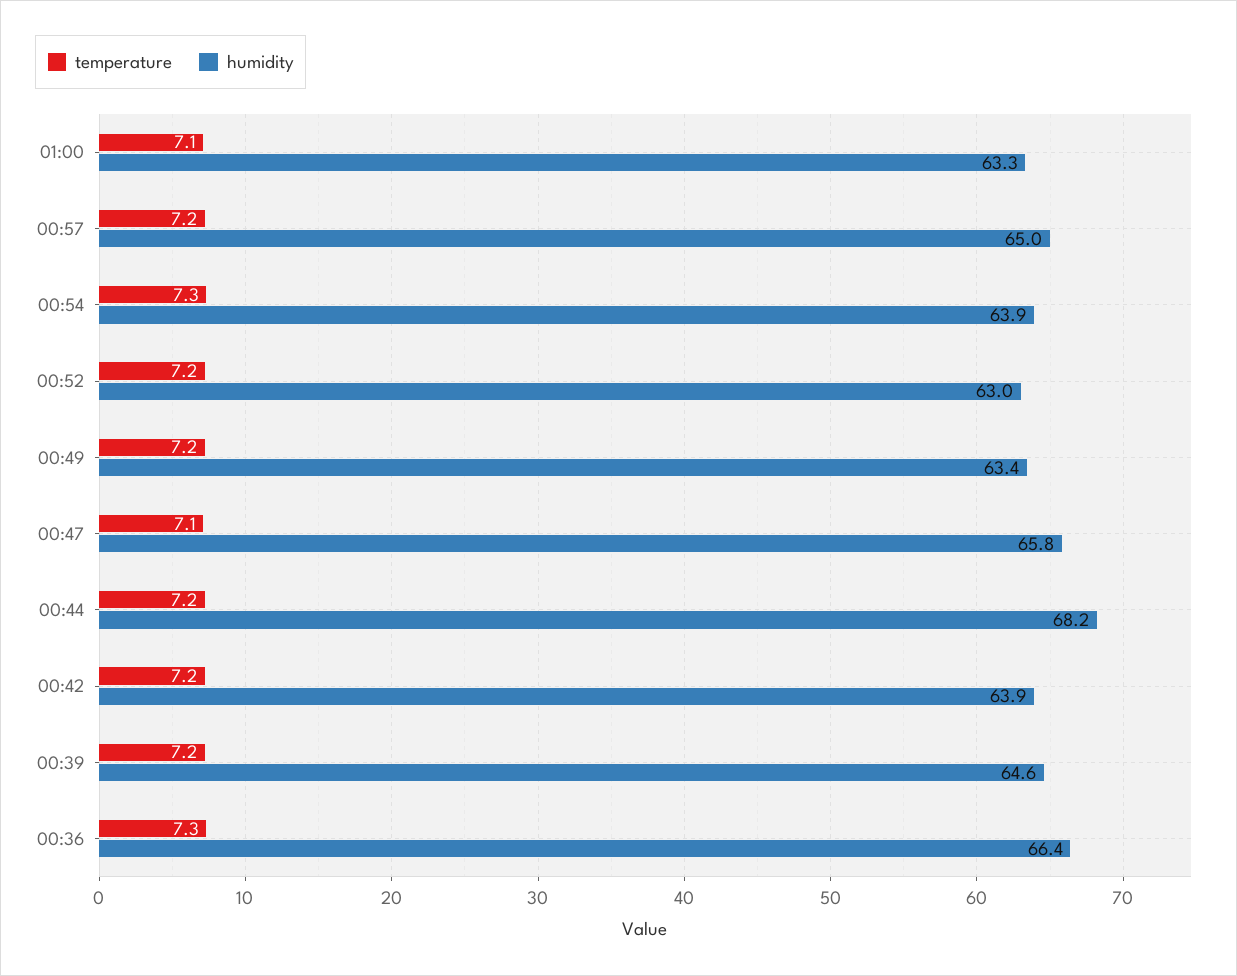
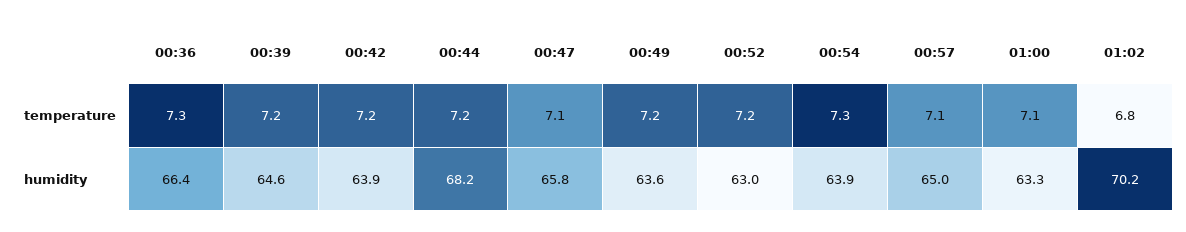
temperature, 00:57: 7.2 -> 7.1
humidity, 00:49: 63.4 -> 63.6
temperature, 01:02: none -> 6.8
humidity, 01:02: none -> 70.2

